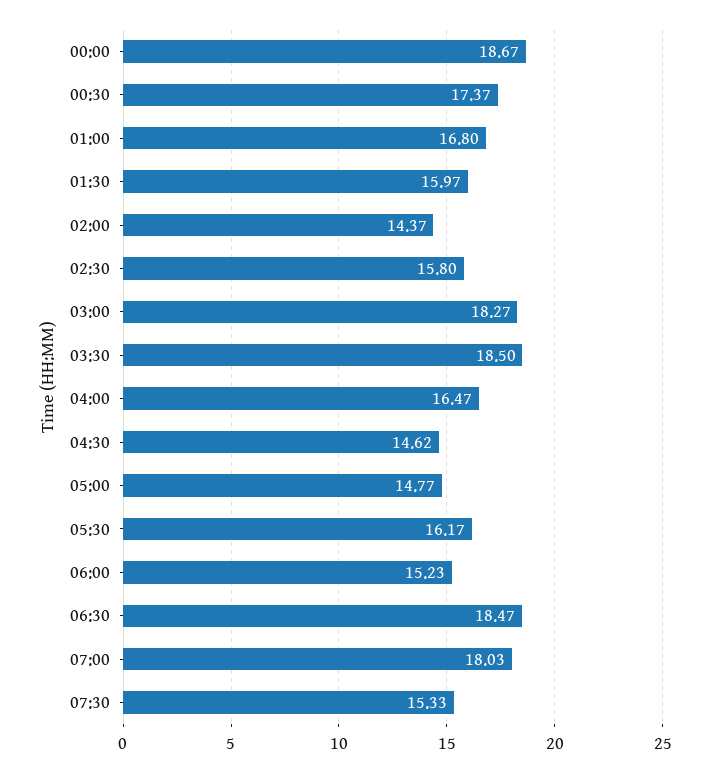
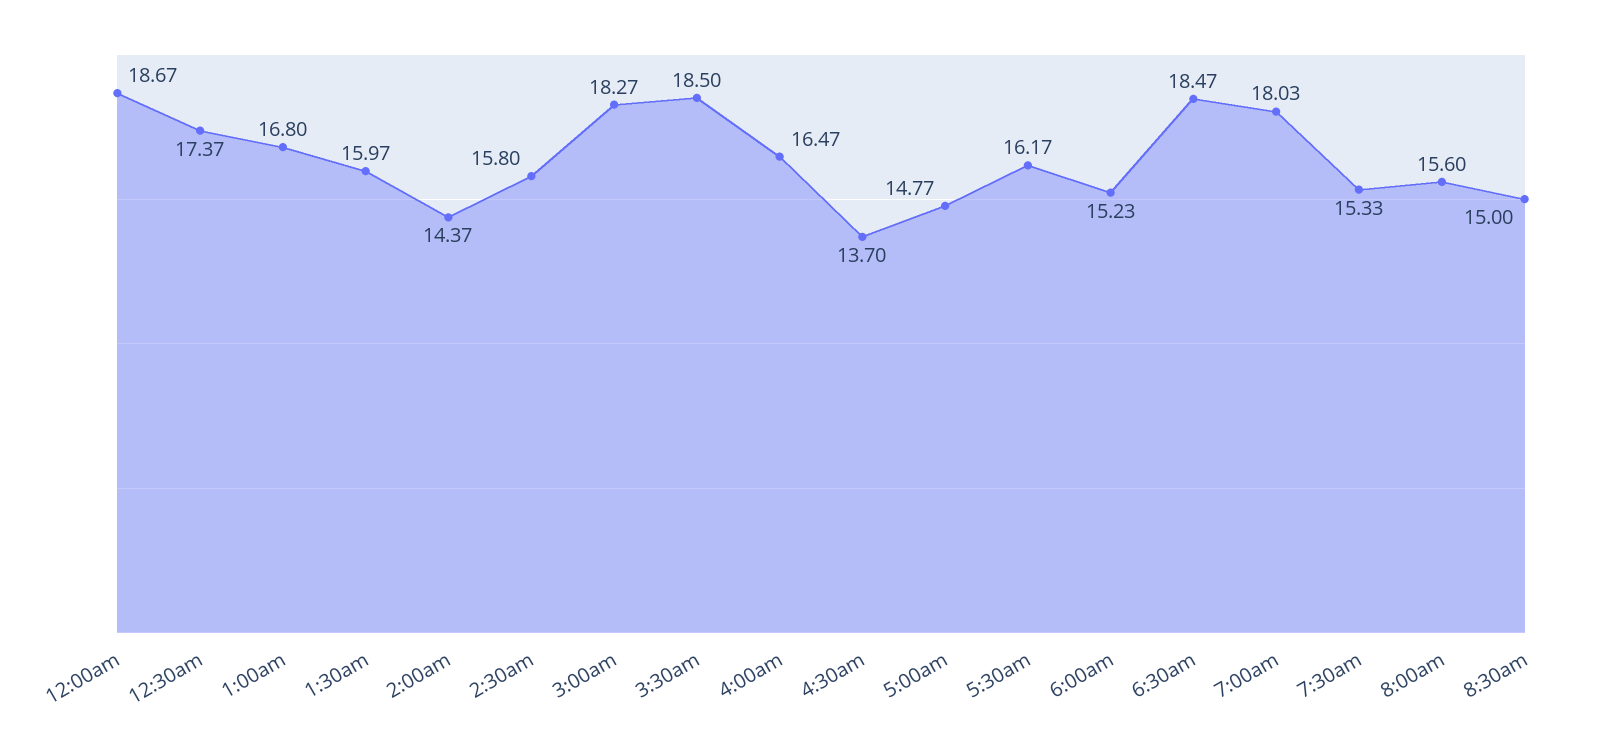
04:30: 14.62 -> 13.7
8:00am: none -> 15.6
8:30am: none -> 15

